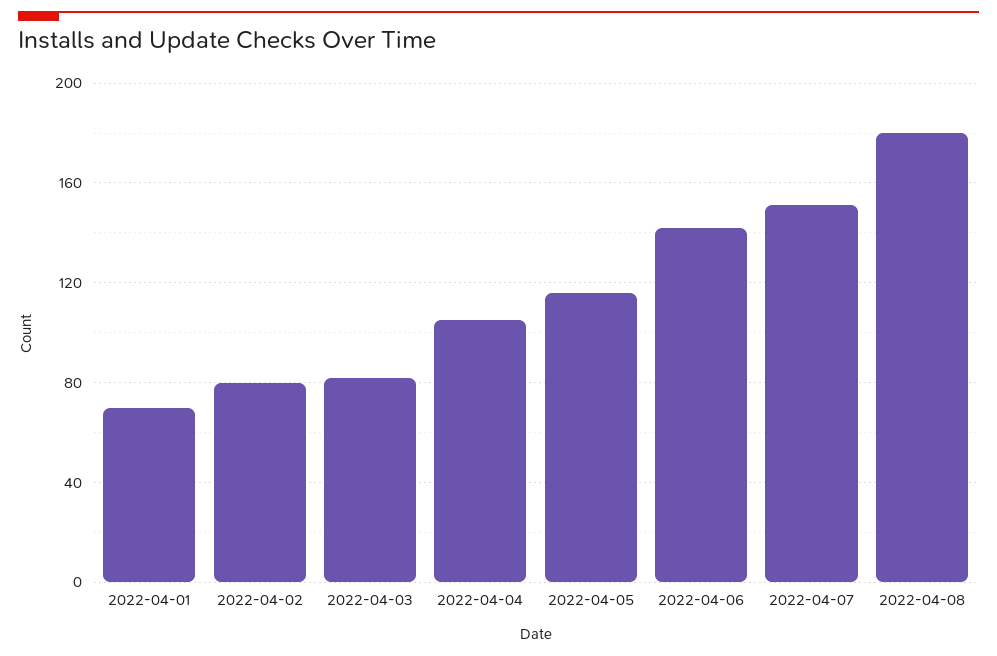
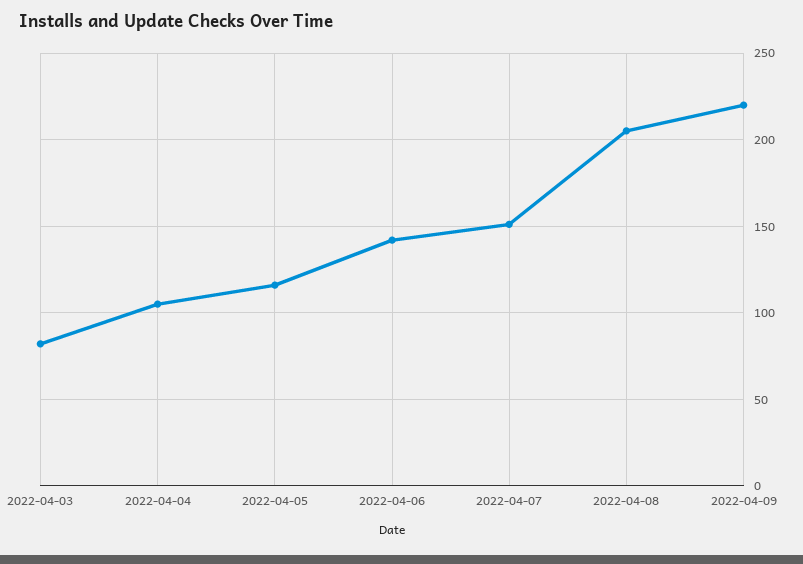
2022-04-01: 70 -> none
2022-04-02: 80 -> none
2022-04-08: 180 -> 205
2022-04-09: none -> 220

